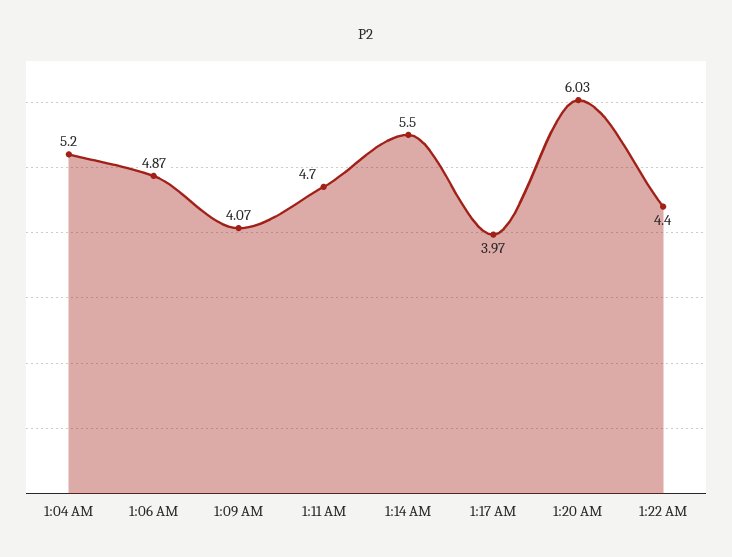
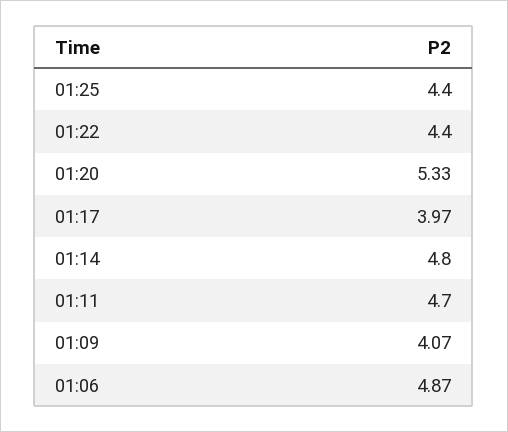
1:04 AM: 5.2 -> none
1:14 AM: 5.5 -> 4.8
1:20 AM: 6.03 -> 5.33
01:25: none -> 4.4

